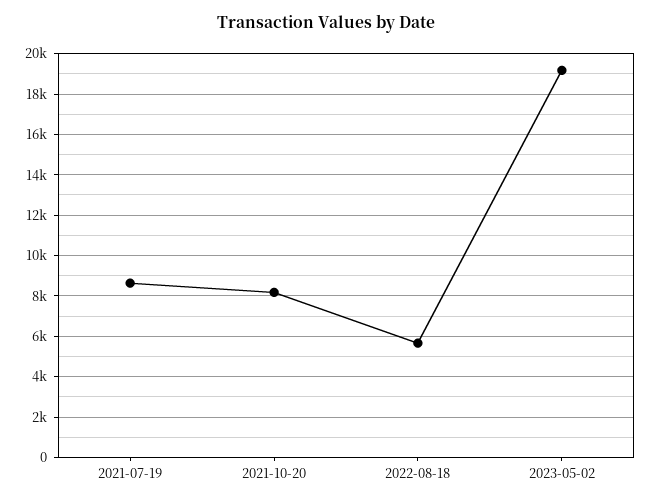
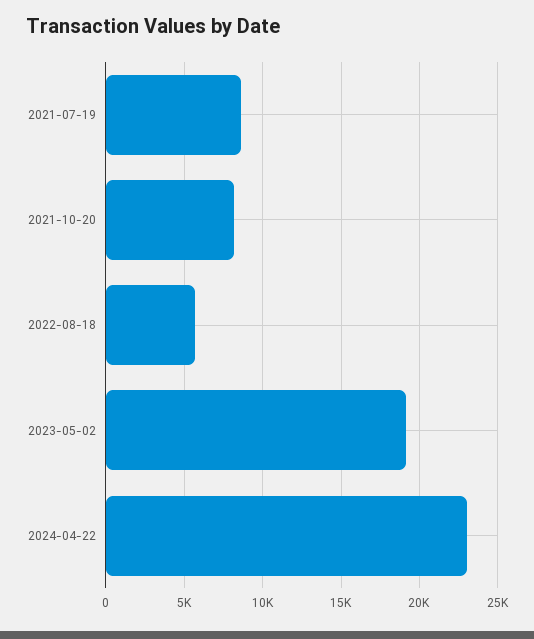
2024-04-22: none -> 23000

